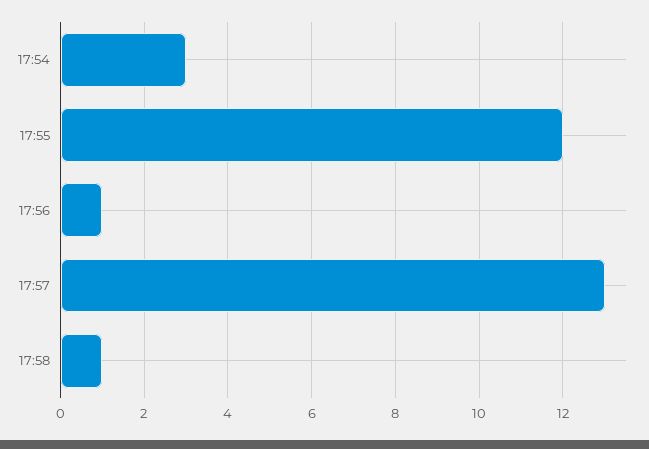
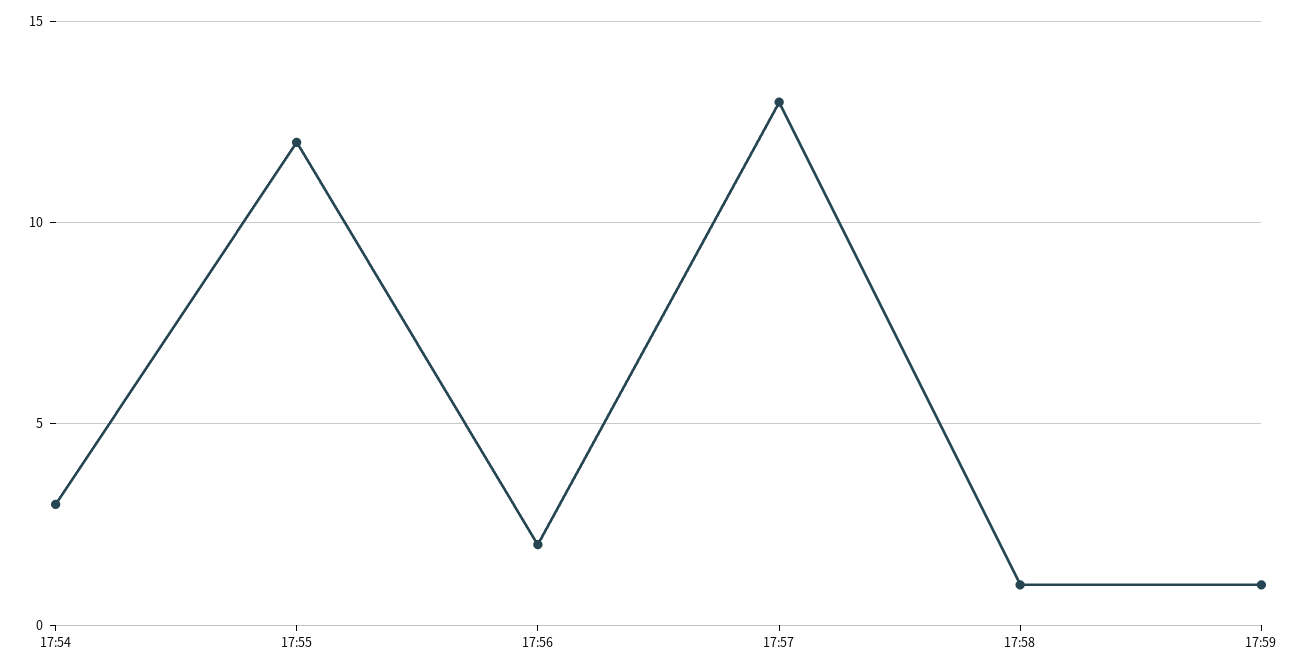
17:56: 1 -> 2
17:59: none -> 1

